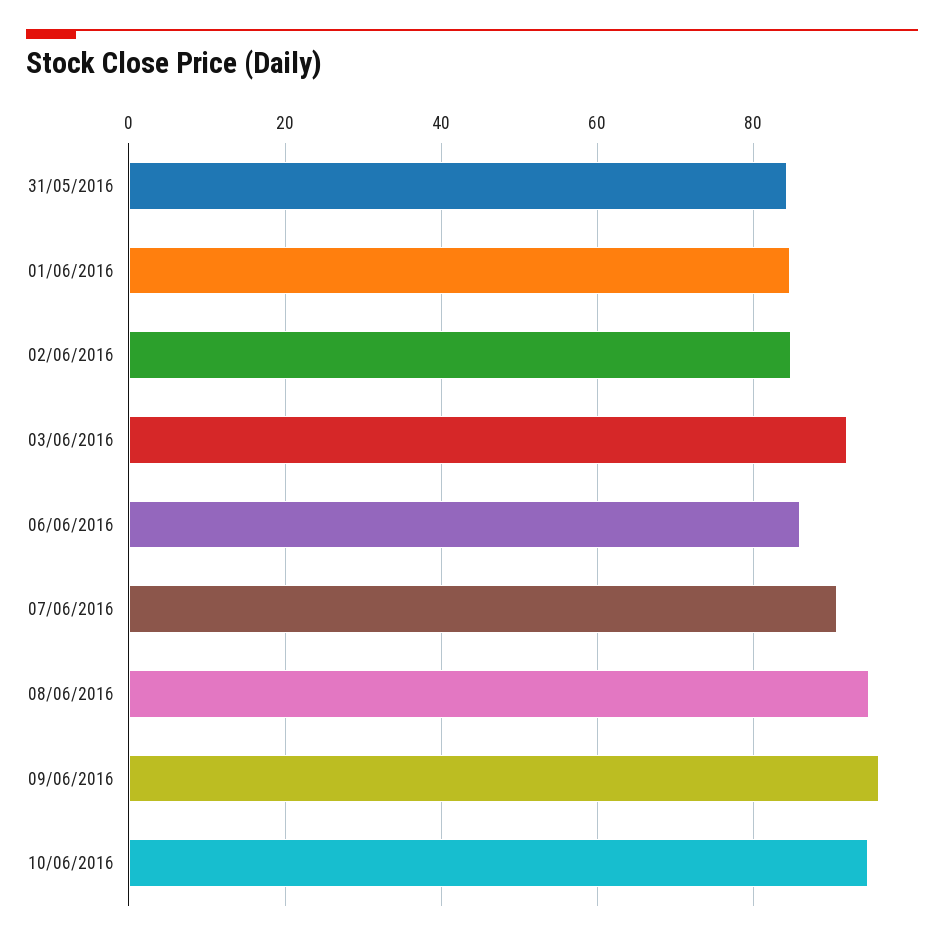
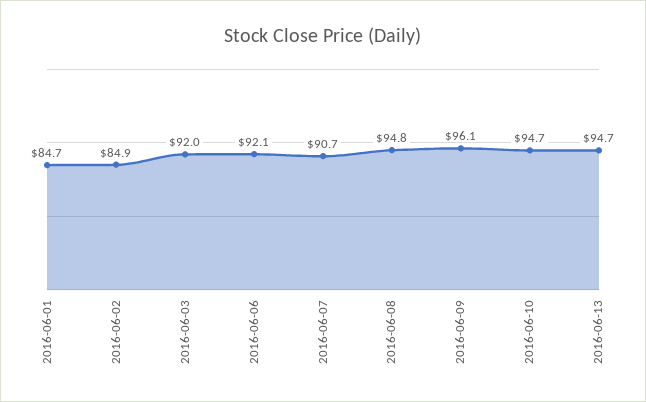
31/05/2016: 84 -> none
06/06/2016: 86 -> 92.1
2016-06-13: none -> 94.7

